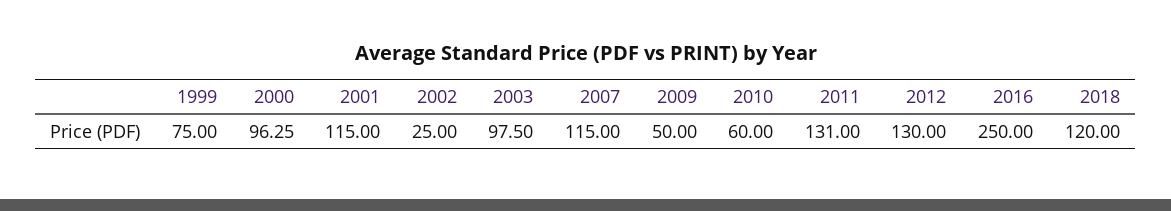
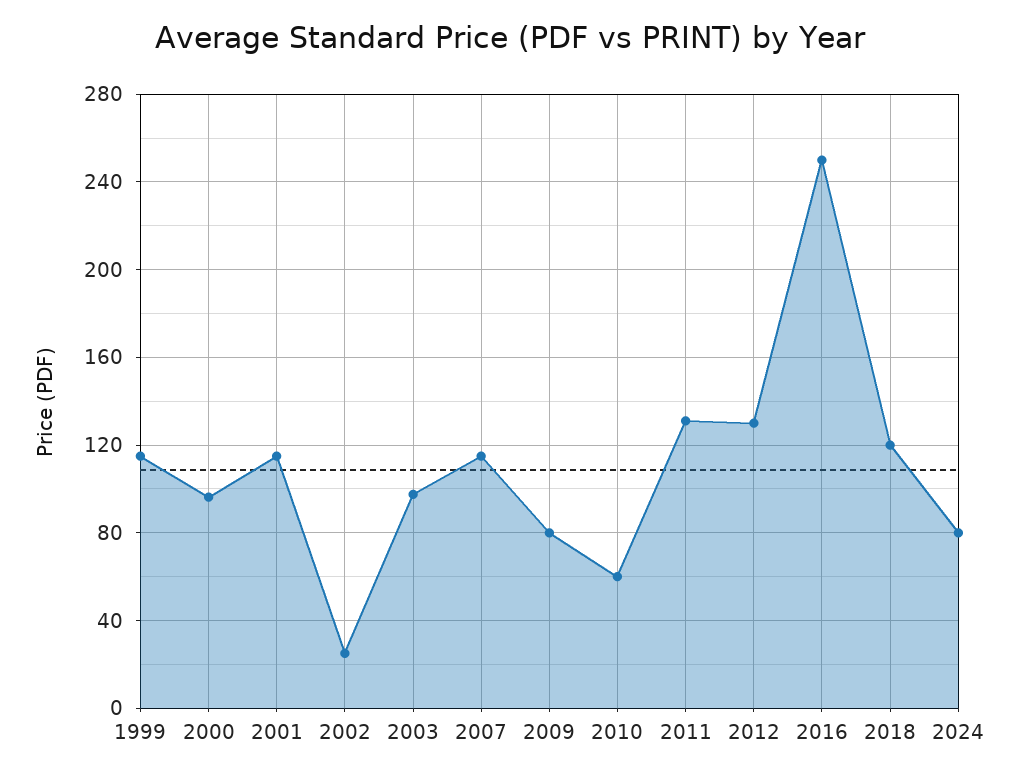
1999: 75 -> 115
2009: 50 -> 80
2024: none -> 80

